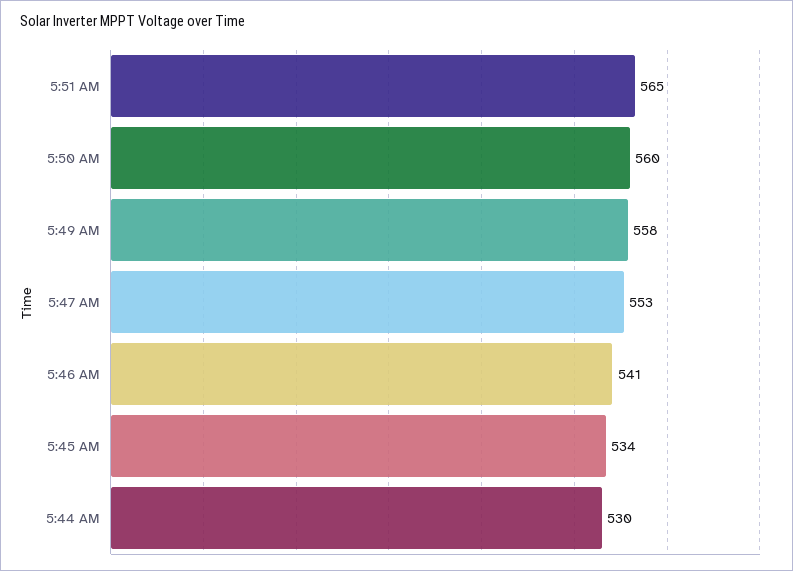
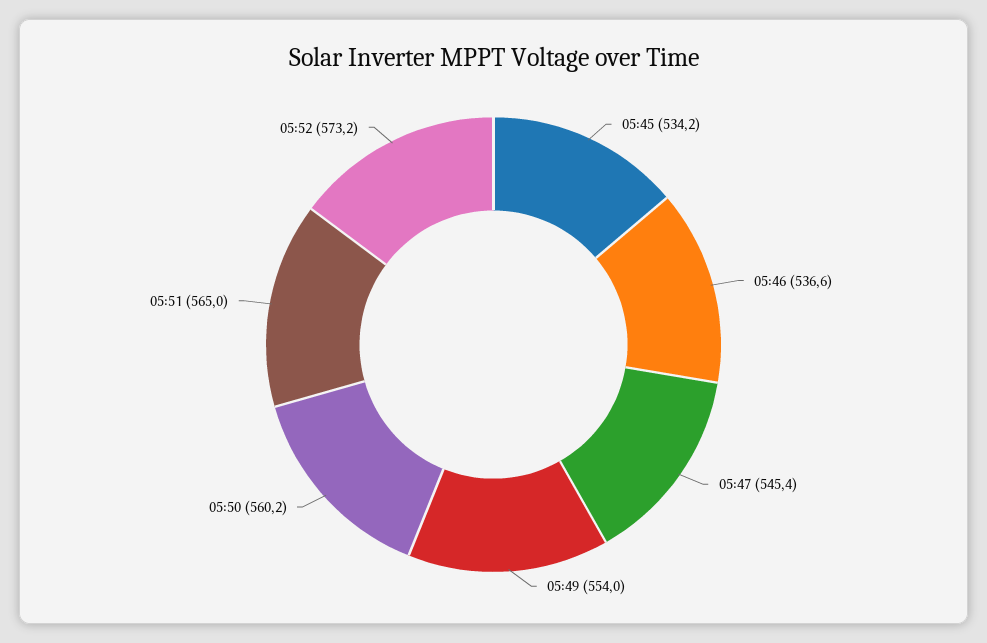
5:49 AM: 558 -> 554
5:47 AM: 553 -> 545.4
5:46 AM: 541 -> 536.6
5:44 AM: 530 -> none
05:52: none -> 573.2

